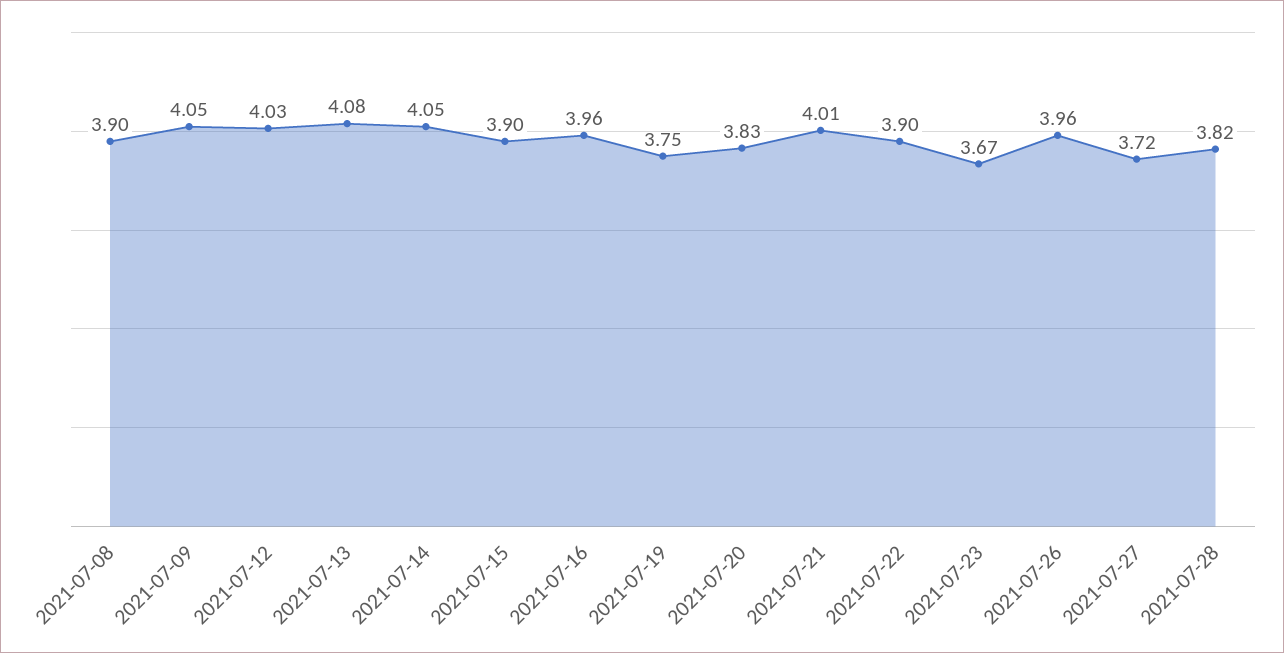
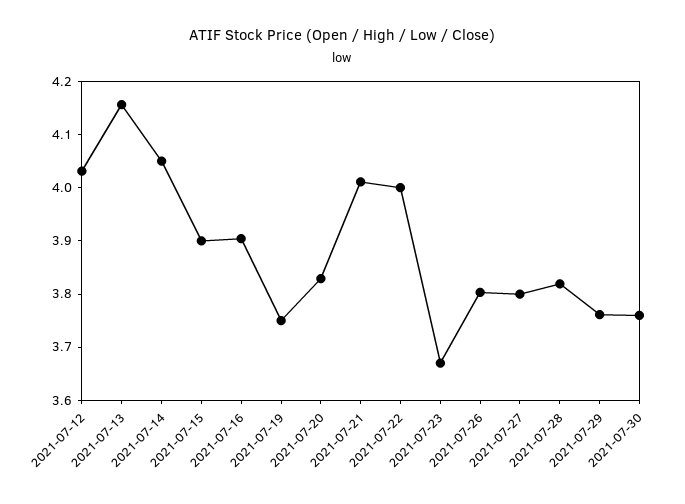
2021-07-08: 3.9 -> none
2021-07-09: 4.05 -> none
2021-07-13: 4.08 -> 4.16
2021-07-16: 3.96 -> 3.9
2021-07-22: 3.9 -> 4
2021-07-26: 3.96 -> 3.8
2021-07-27: 3.72 -> 3.8
2021-07-29: none -> 3.76
2021-07-30: none -> 3.76

